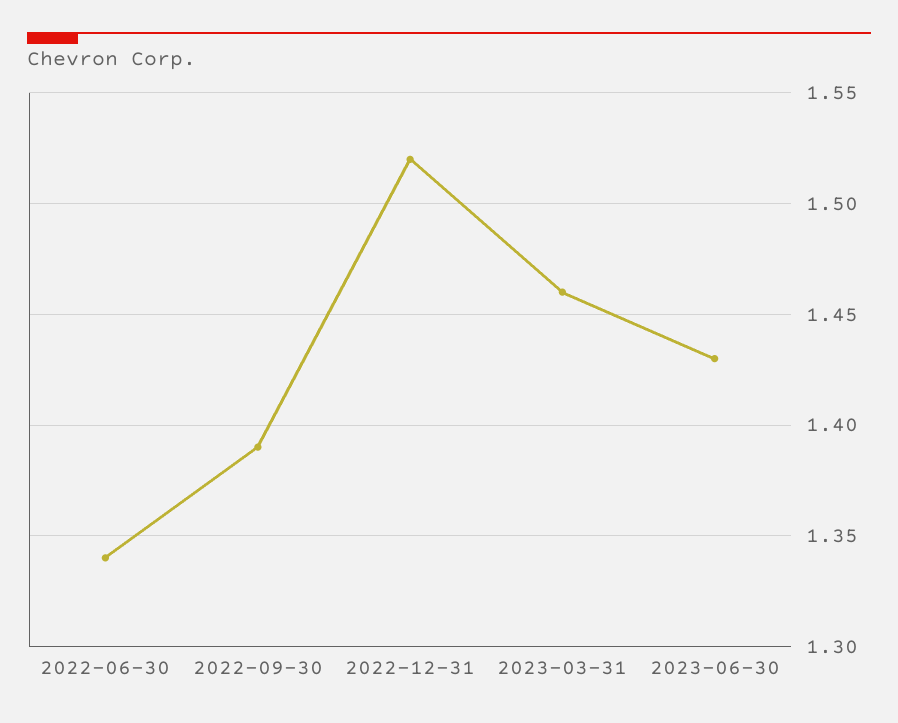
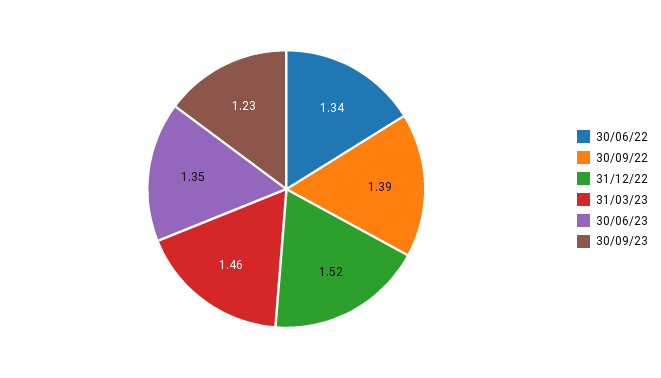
2023-06-30: 1.43 -> 1.35
30/09/23: none -> 1.23

